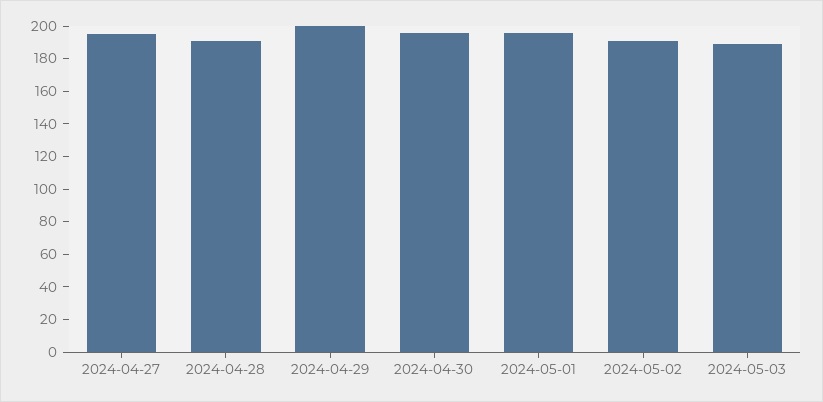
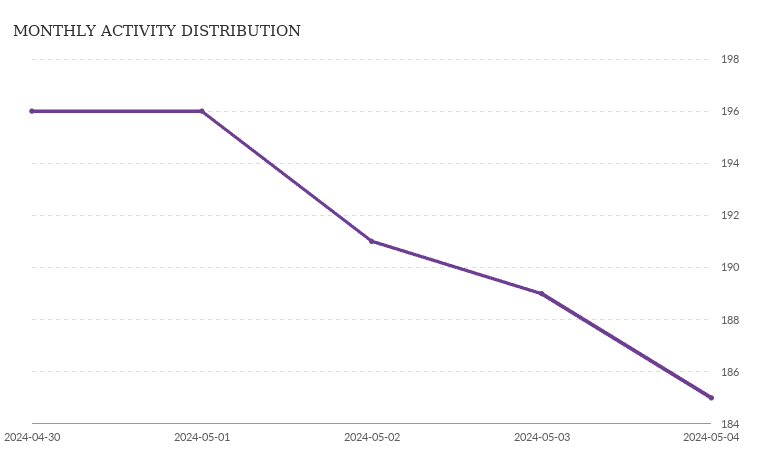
2024-04-27: 195 -> none
2024-04-28: 190 -> none
2024-04-29: 200 -> none
2024-05-04: none -> 185

